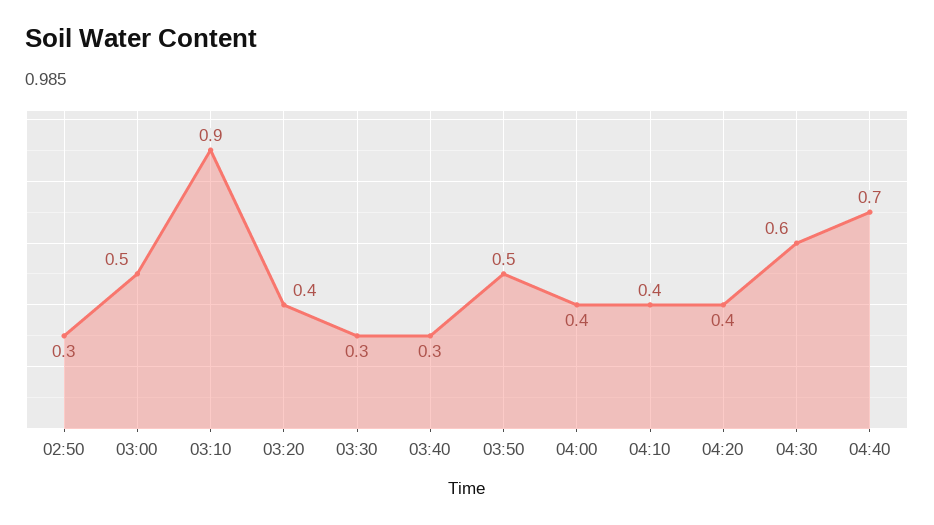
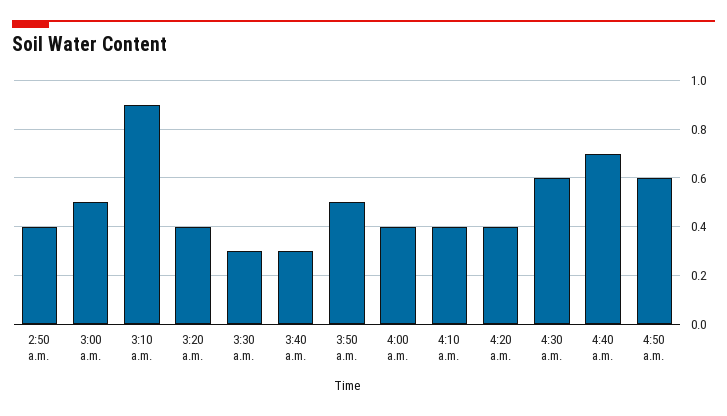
02:50: 0.3 -> 0.4
4:50 a.m.: none -> 0.6

